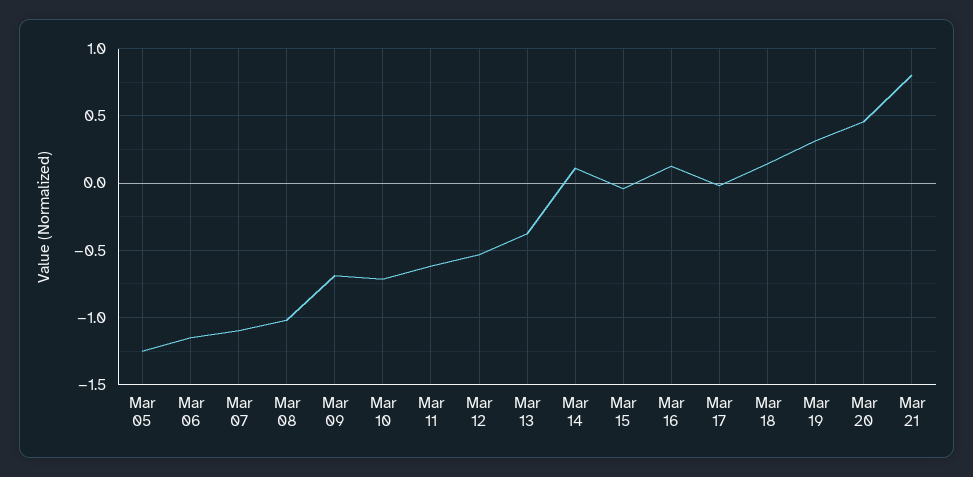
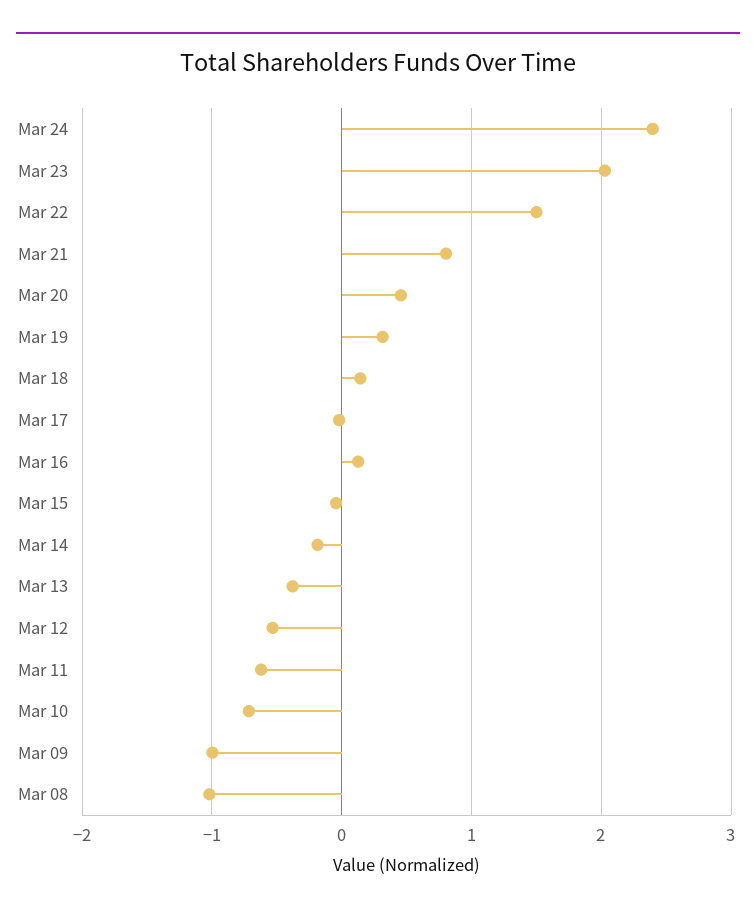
Mar 05: -1.25 -> none
Mar 06: -1.15 -> none
Mar 07: -1.1 -> none
Mar 09: -0.7 -> -1
Mar 14: 0.1 -> -0.2
Mar 24: none -> 2.4
Mar 23: none -> 2
Mar 22: none -> 1.5

